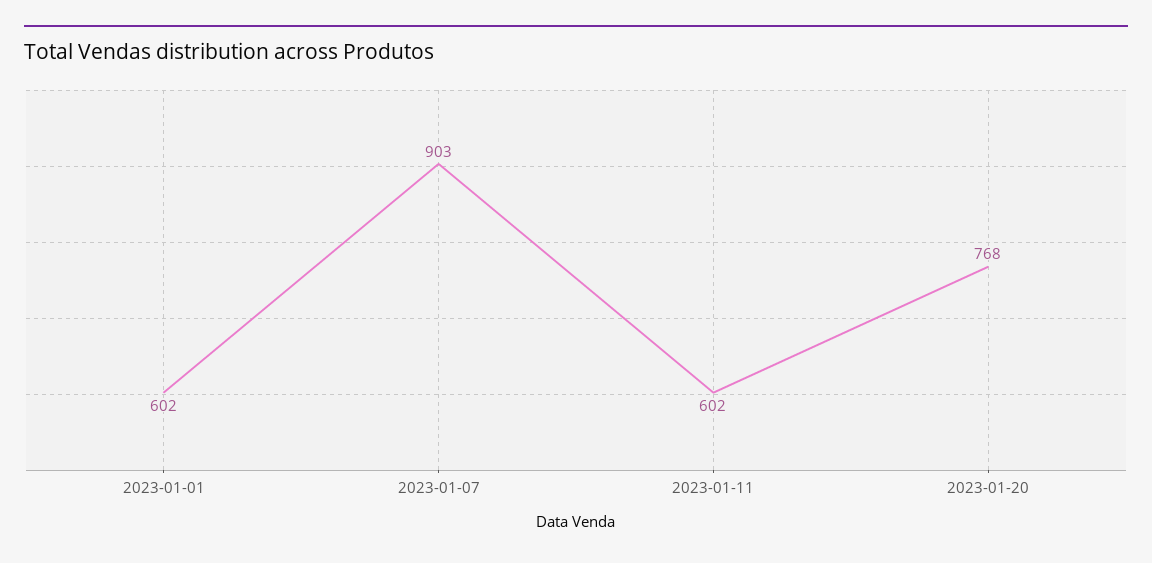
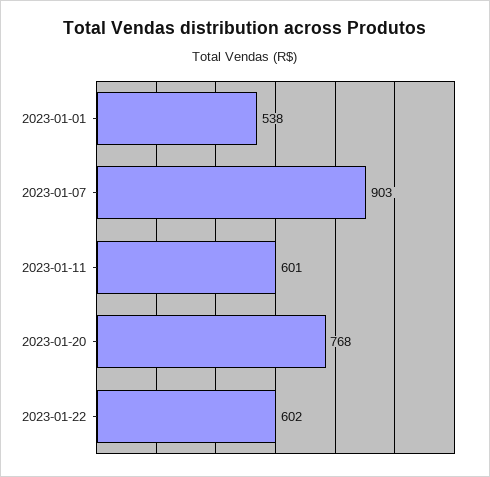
2023-01-01: 602 -> 538
2023-01-11: 602 -> 601
2023-01-22: none -> 602

